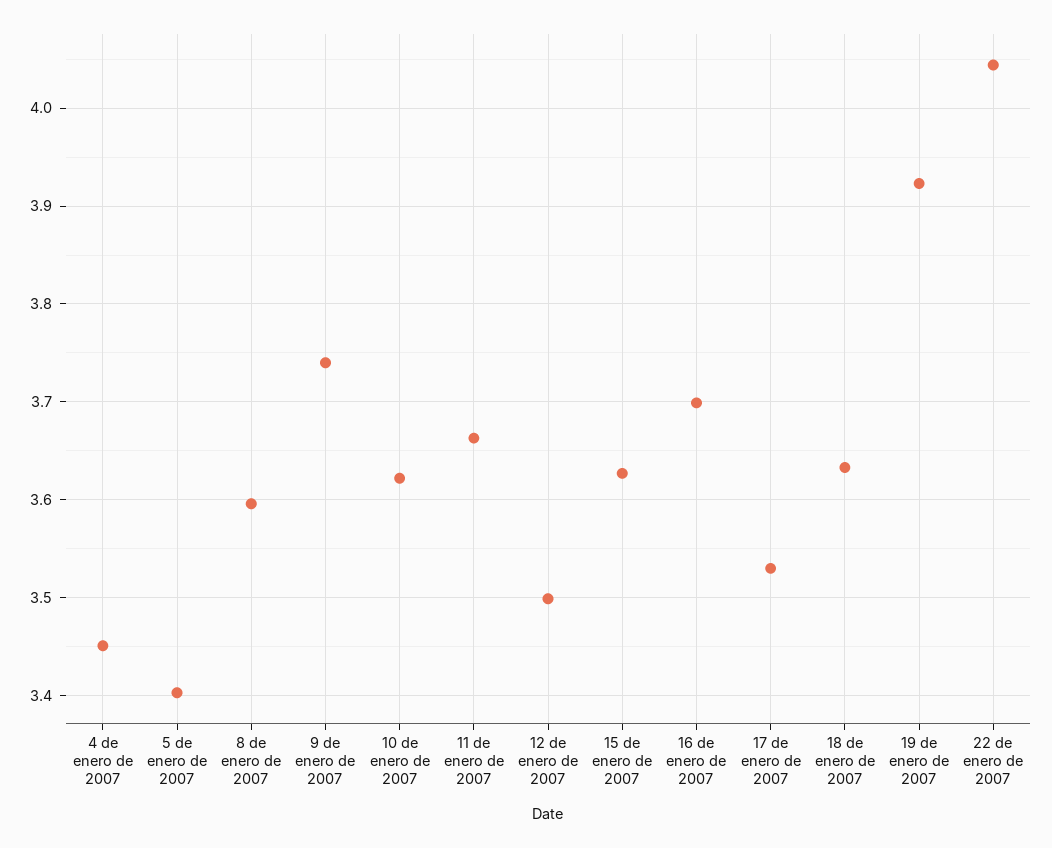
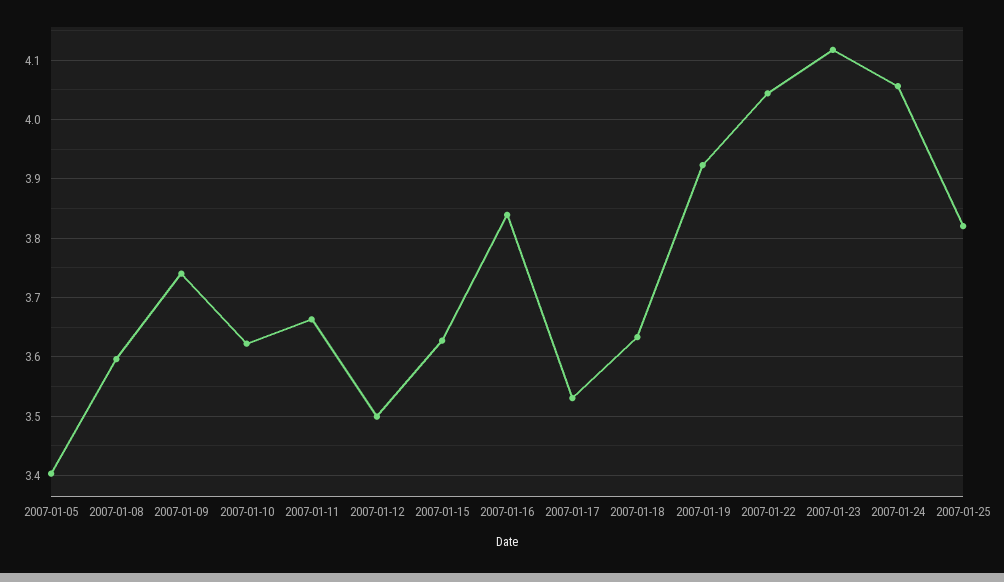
4 de enero de 2007: 3.45 -> none
16 de enero de 2007: 3.7 -> 3.84
2007-01-23: none -> 4.12
2007-01-24: none -> 4.06
2007-01-25: none -> 3.82

